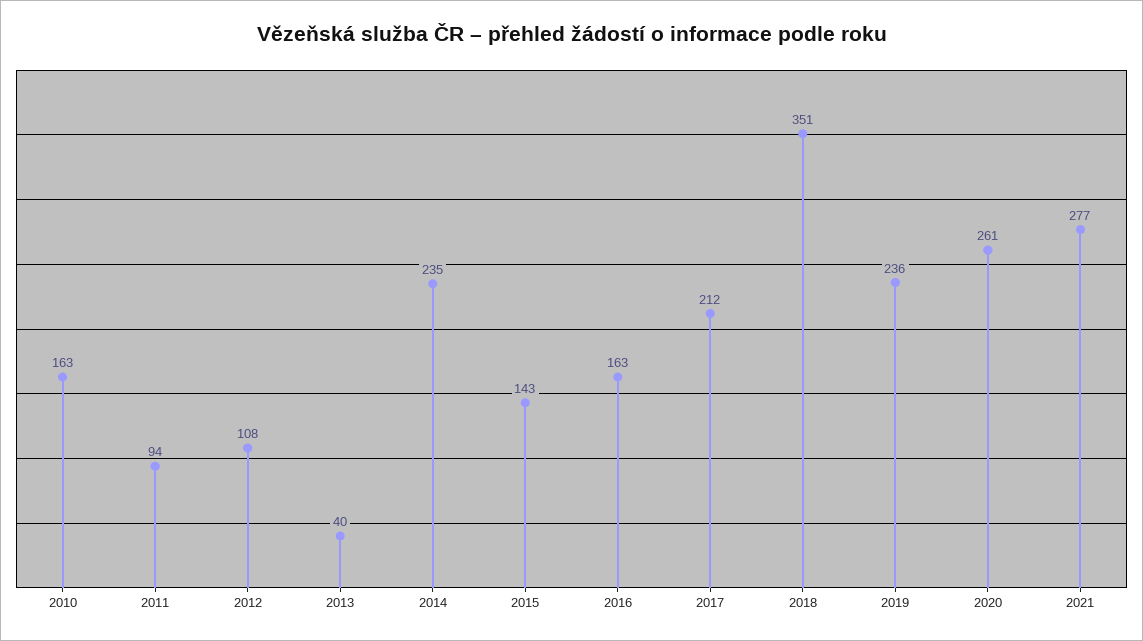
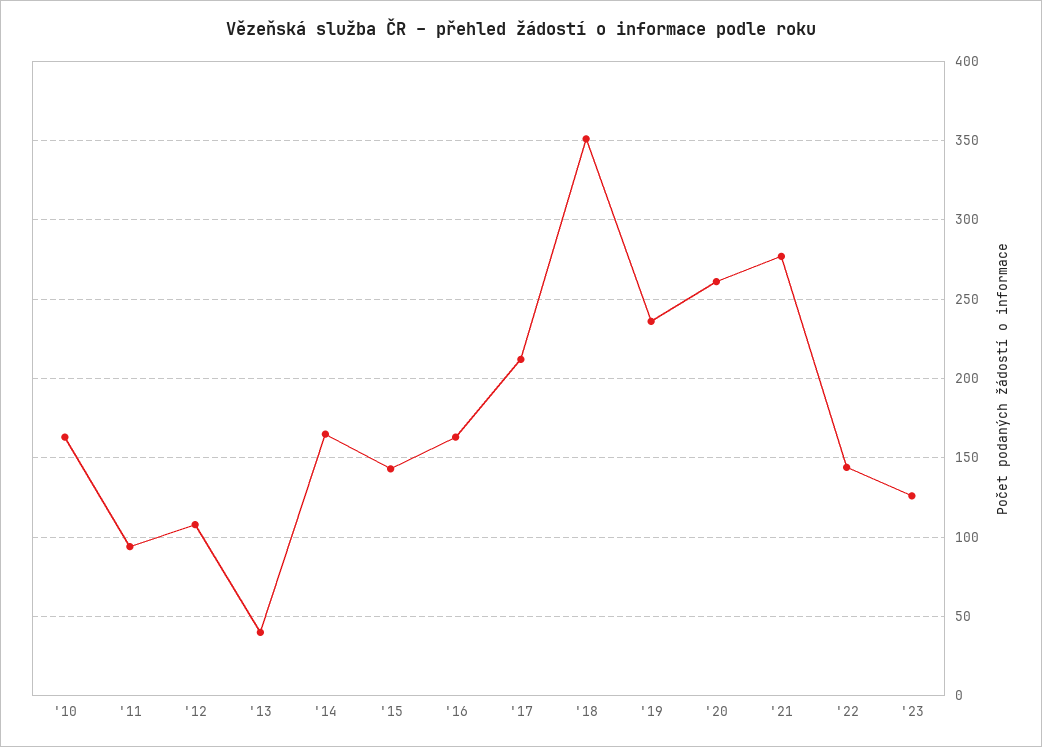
2014: 235 -> 165
'22: none -> 145
'23: none -> 125

